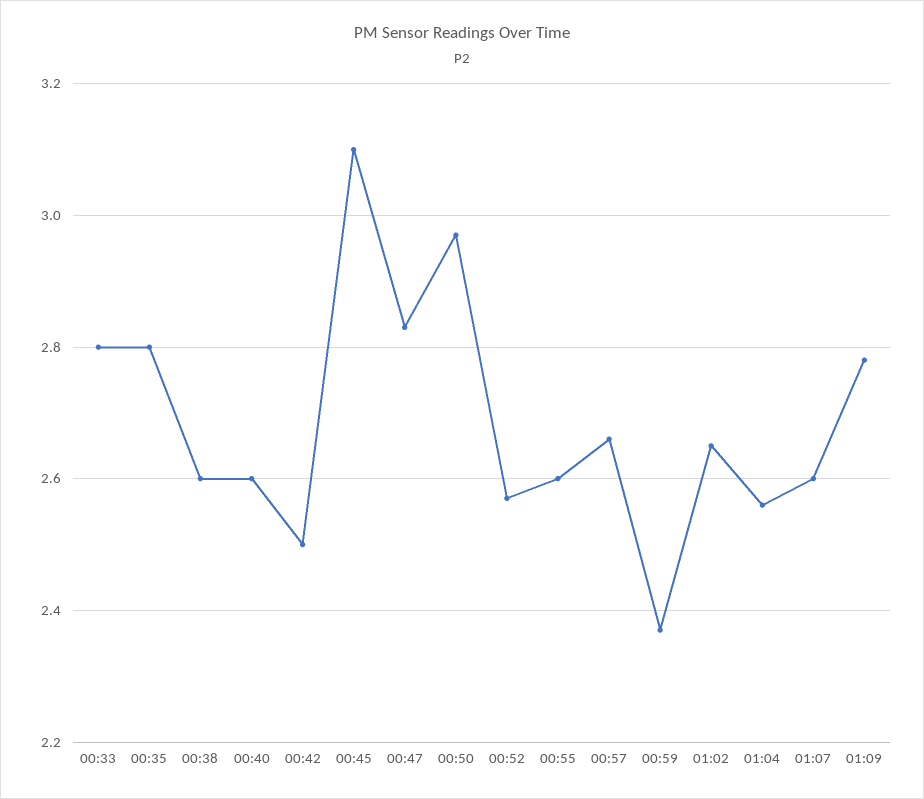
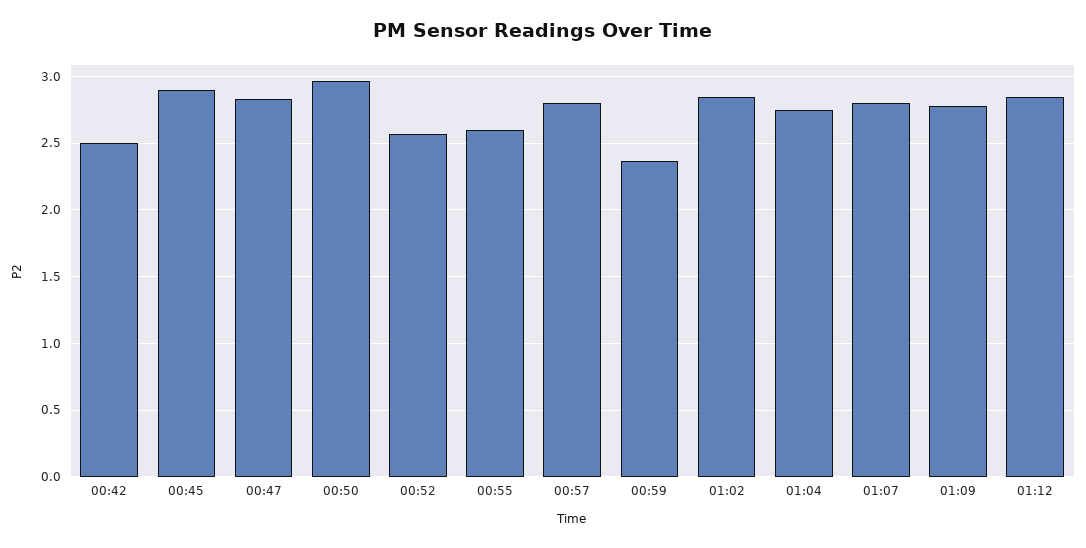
00:33: 2.8 -> none
00:35: 2.8 -> none
00:38: 2.6 -> none
00:40: 2.6 -> none
00:45: 3.1 -> 2.9
00:57: 2.65 -> 2.8
01:02: 2.65 -> 2.85
01:04: 2.55 -> 2.75
01:07: 2.6 -> 2.8
01:12: none -> 2.85

